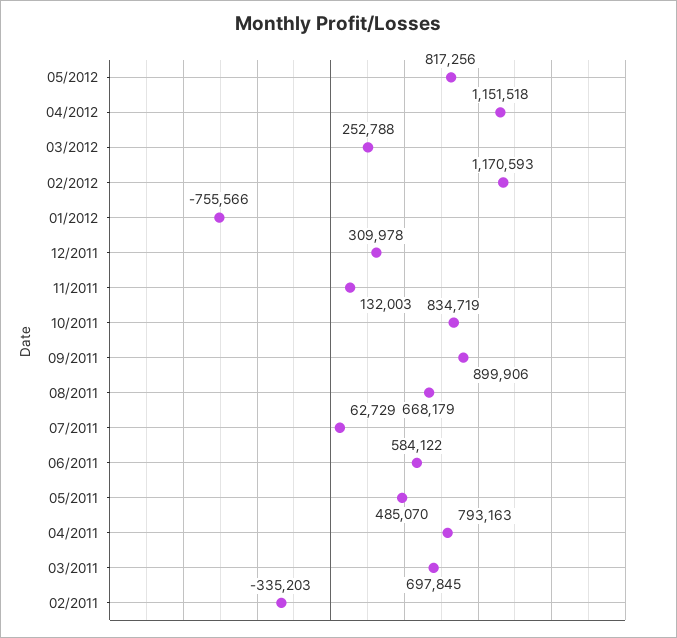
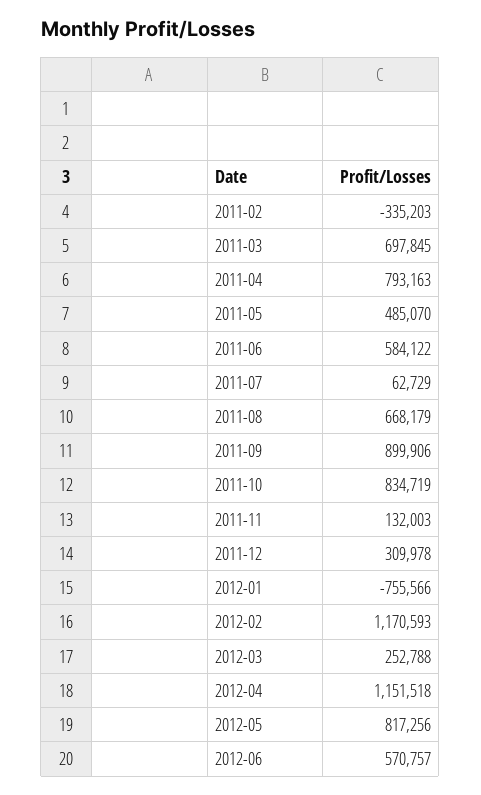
2012-06: none -> 570757

